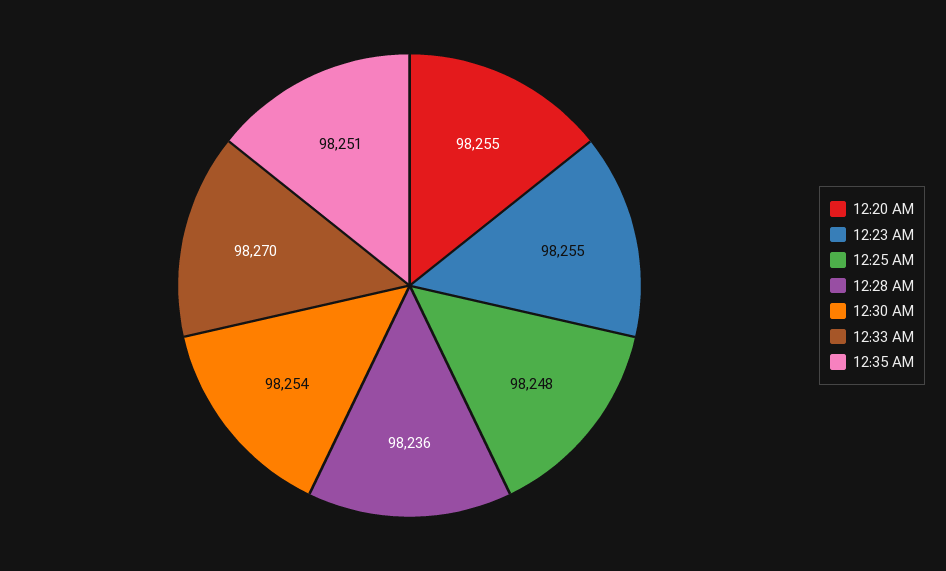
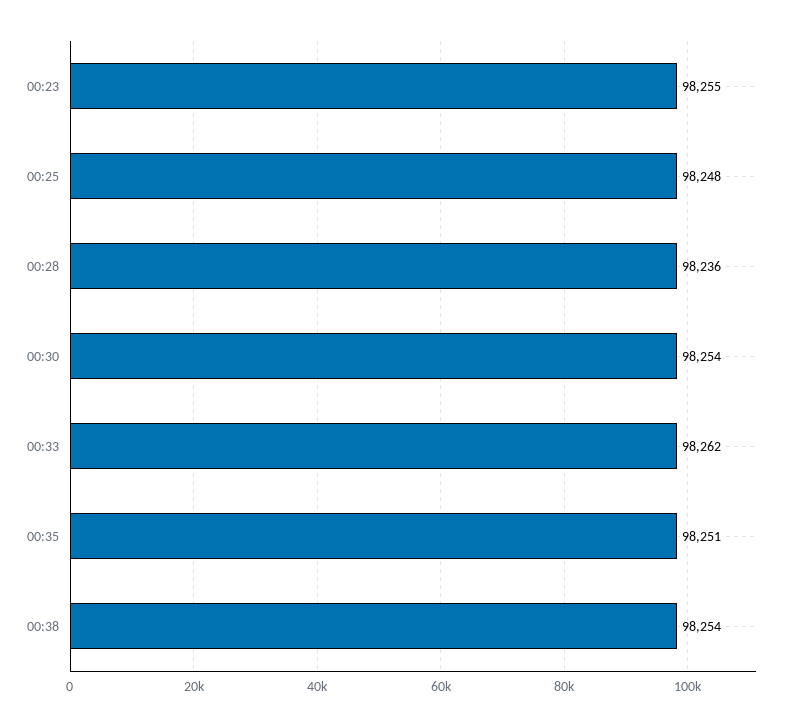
12:20 AM: 98255 -> none
12:33 AM: 98270 -> 98262
00:38: none -> 98254

